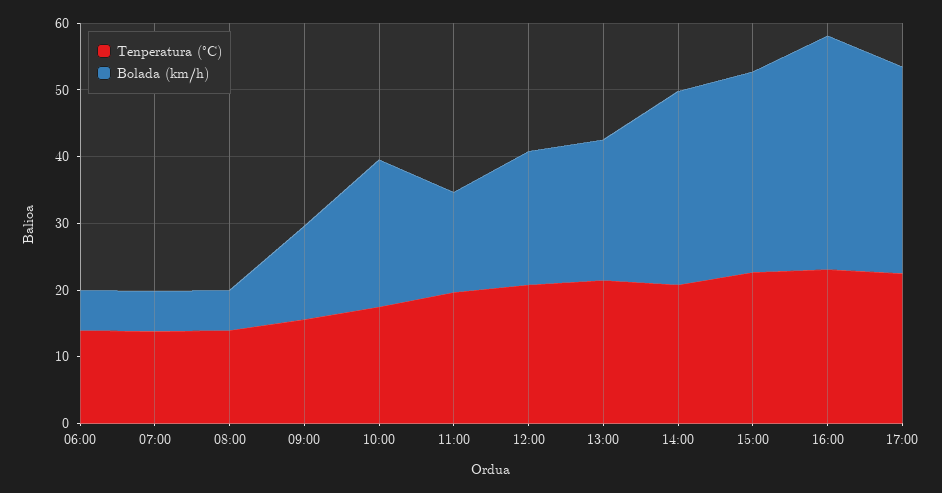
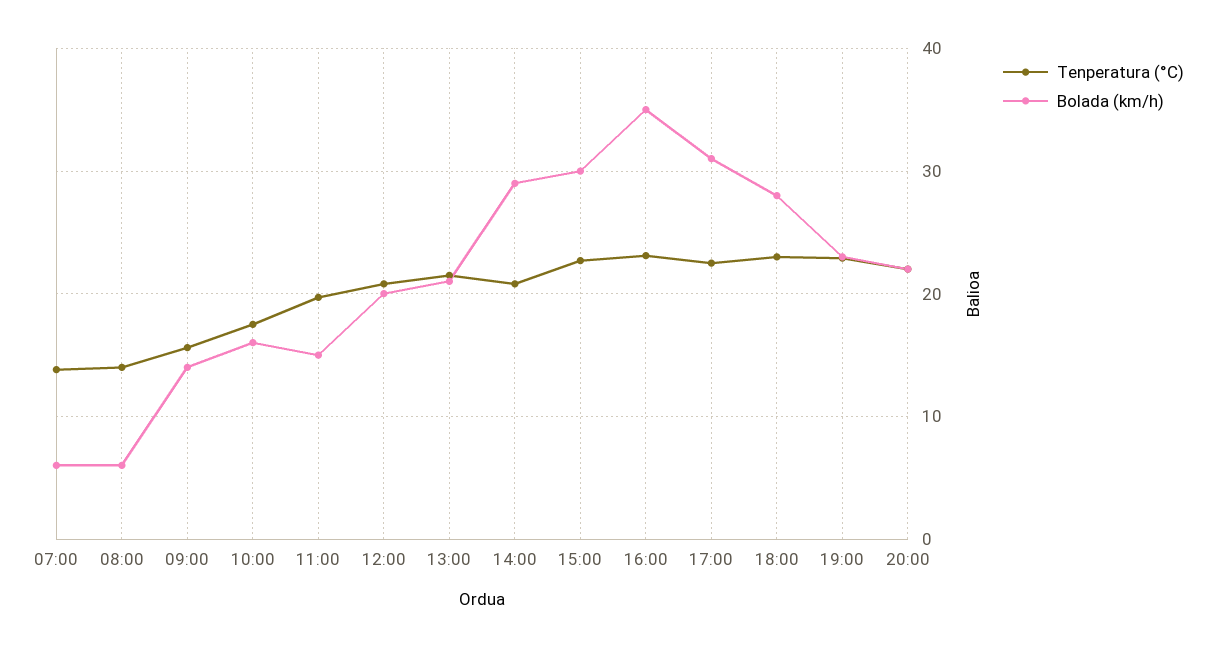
Tenperatura (°C), 06:00: 14 -> none
Bolada (km/h), 06:00: 6 -> none
Bolada (km/h), 10:00: 22 -> 16
Tenperatura (°C), 18:00: none -> 23
Bolada (km/h), 18:00: none -> 28
Tenperatura (°C), 19:00: none -> 23
Bolada (km/h), 19:00: none -> 23
Tenperatura (°C), 20:00: none -> 22
Bolada (km/h), 20:00: none -> 22

